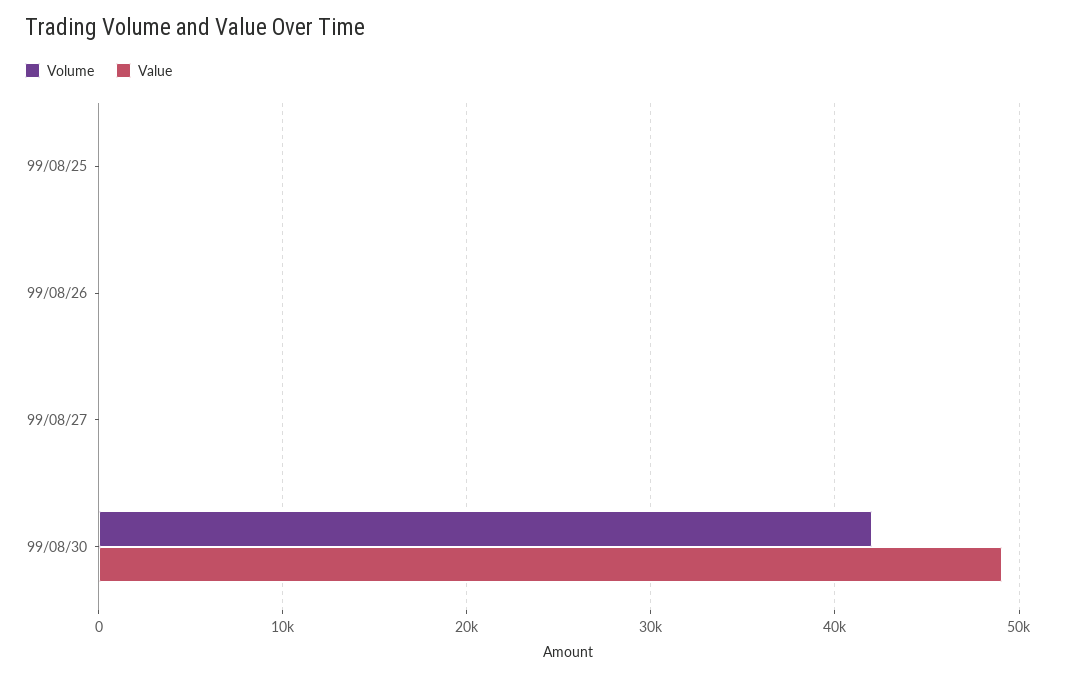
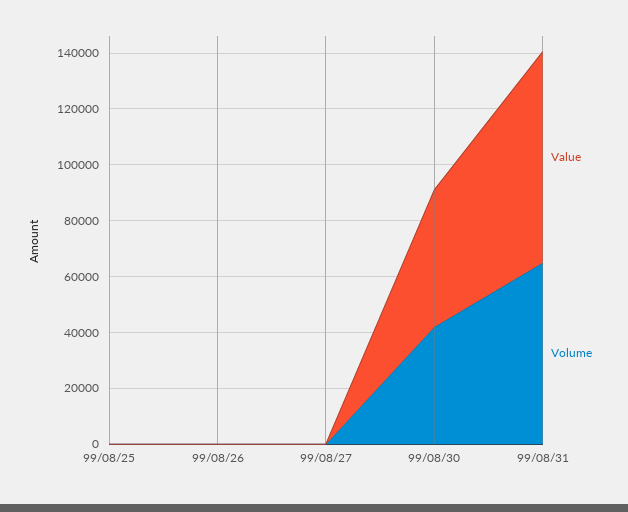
Value, 99/08/31: none -> 75000
Volume, 99/08/31: none -> 65000

